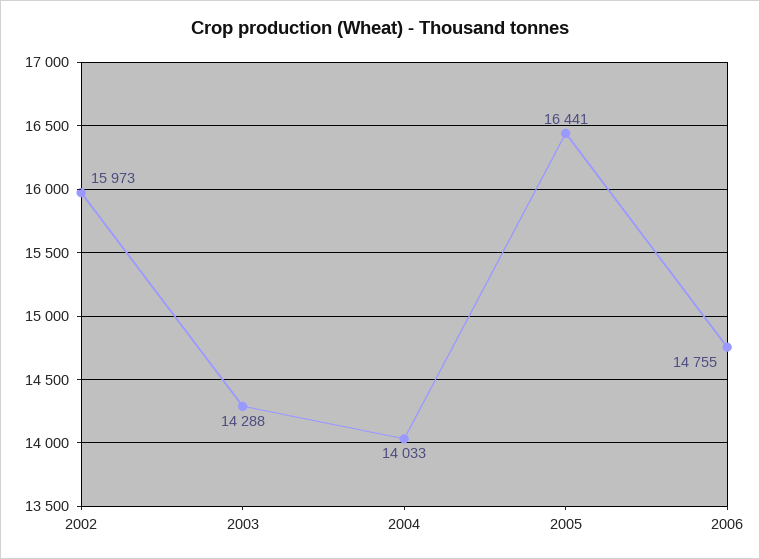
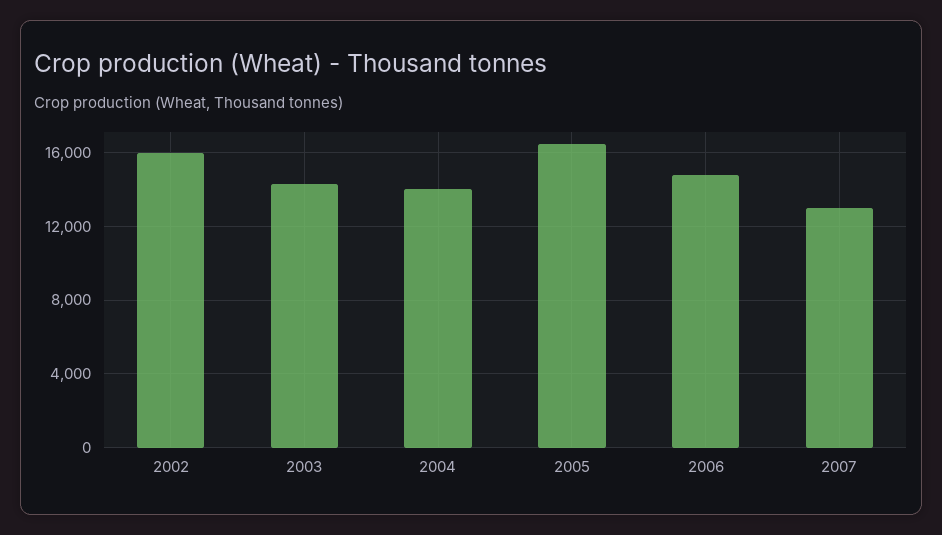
2007: none -> 13000

